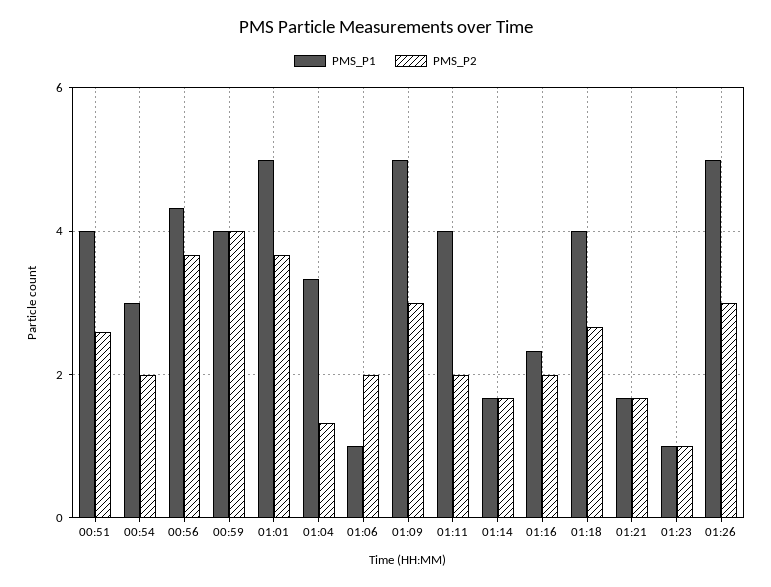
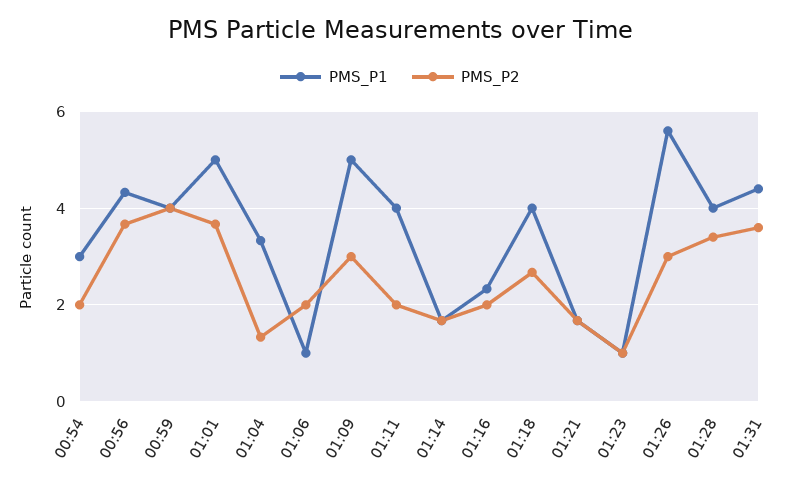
PMS_P1, 00:51: 4 -> none
PMS_P2, 00:51: 2.6 -> none
PMS_P1, 01:26: 5 -> 5.6
PMS_P1, 01:28: none -> 4
PMS_P2, 01:28: none -> 3.4
PMS_P1, 01:31: none -> 4.4
PMS_P2, 01:31: none -> 3.6

